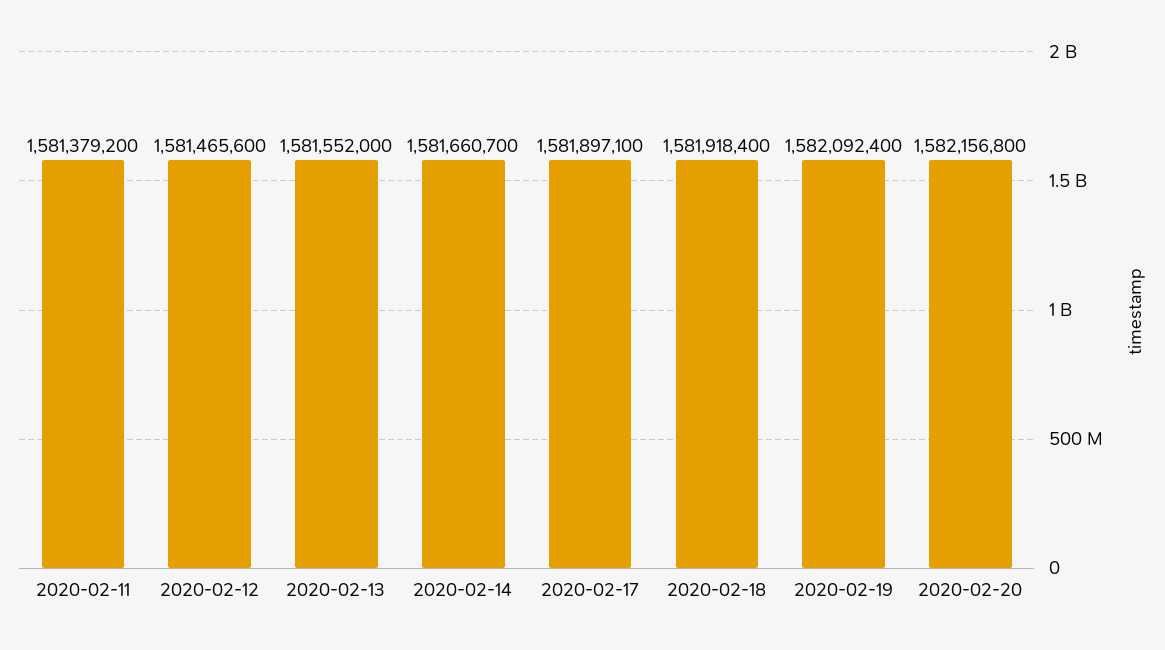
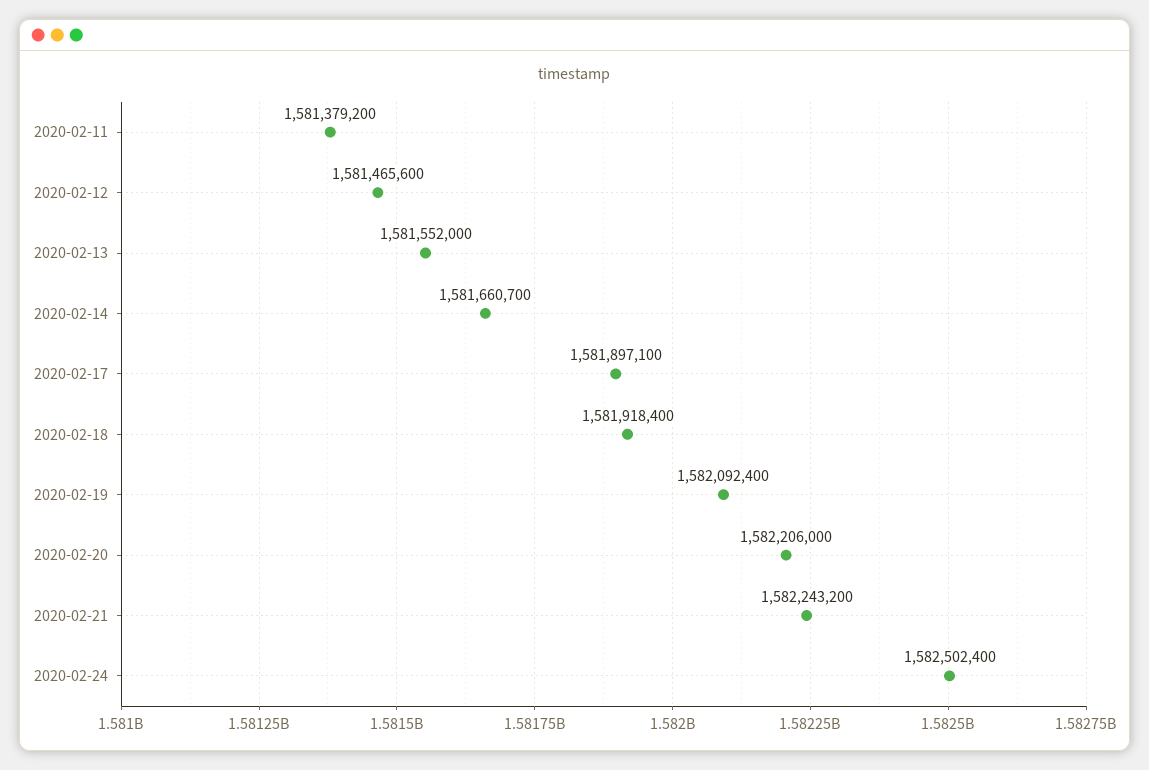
2020-02-20: 1582156800 -> 1582206000
2020-02-21: none -> 1582243200
2020-02-24: none -> 1582502400

